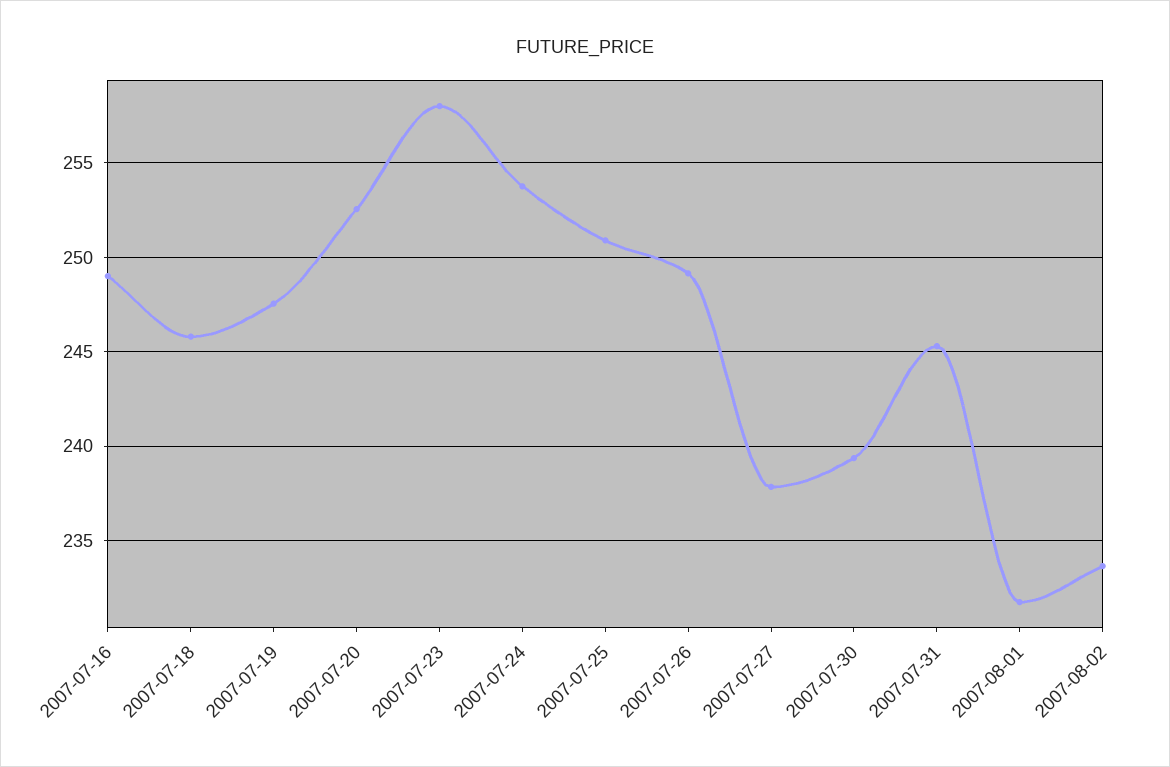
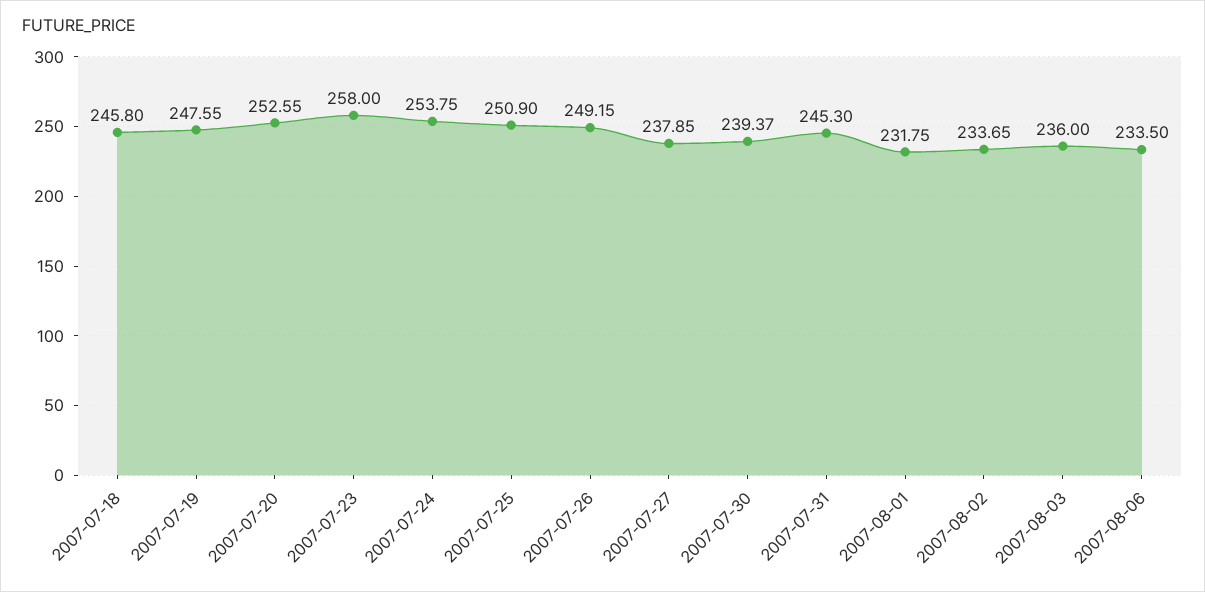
2007-07-16: 249 -> none
2007-08-03: none -> 236
2007-08-06: none -> 233.5

